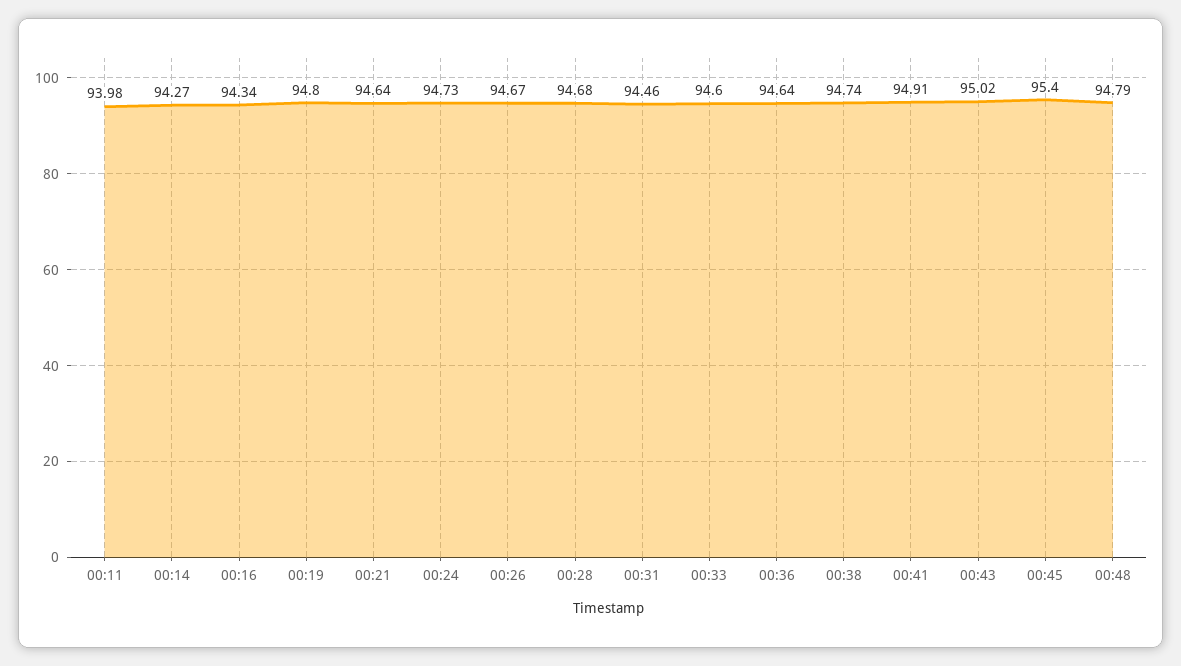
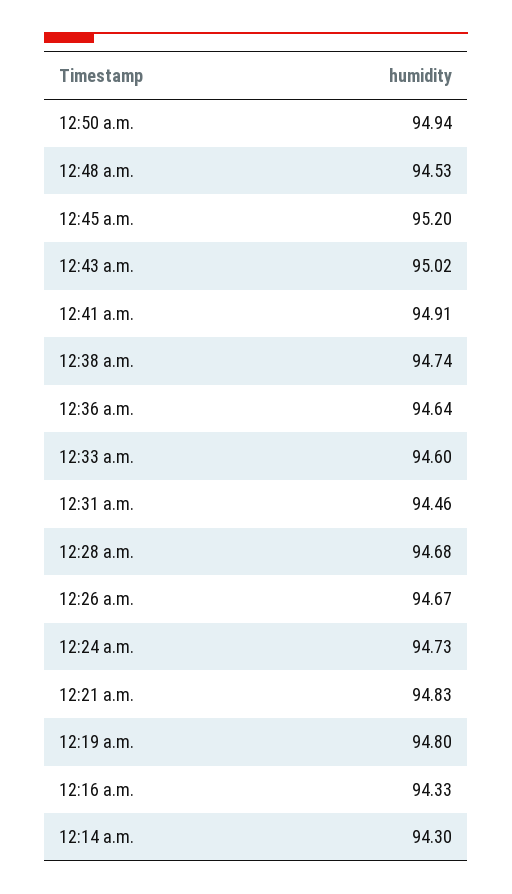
00:11: 93.98 -> none
00:14: 94.27 -> 94.3
00:16: 94.34 -> 94.33
00:21: 94.64 -> 94.83
00:45: 95.4 -> 95.2
00:48: 94.79 -> 94.53
12:50 a.m.: none -> 94.94

